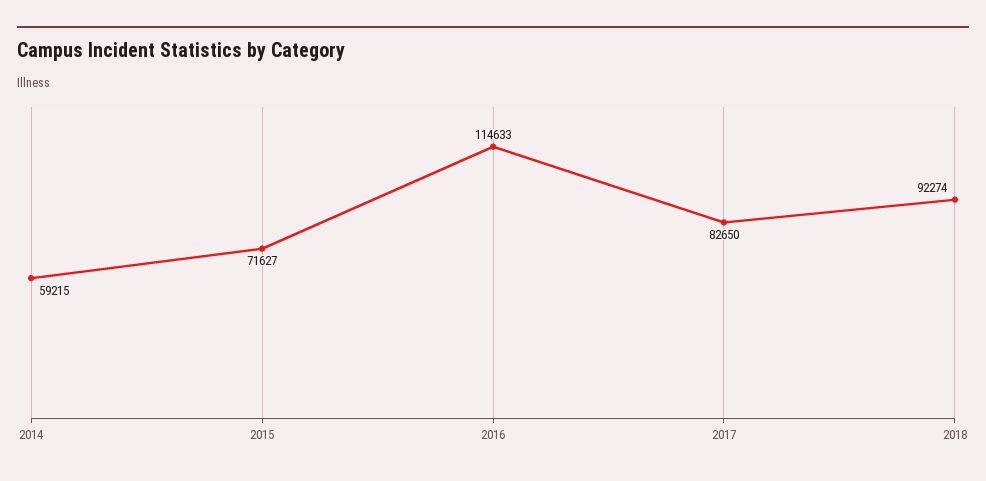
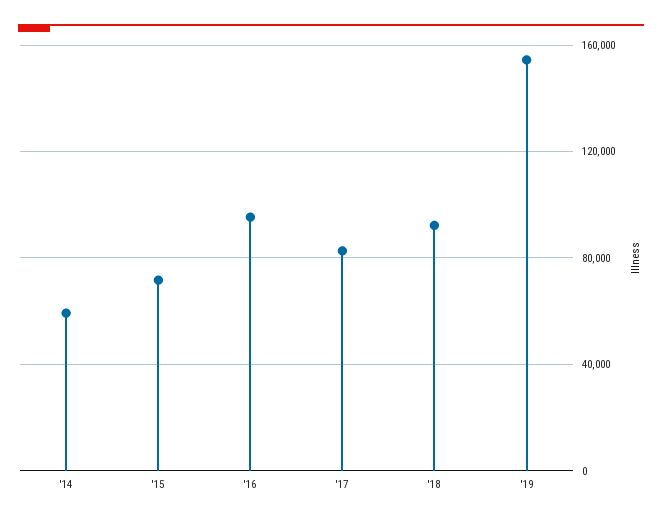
2016: 114633 -> 95000
'19: none -> 155000

